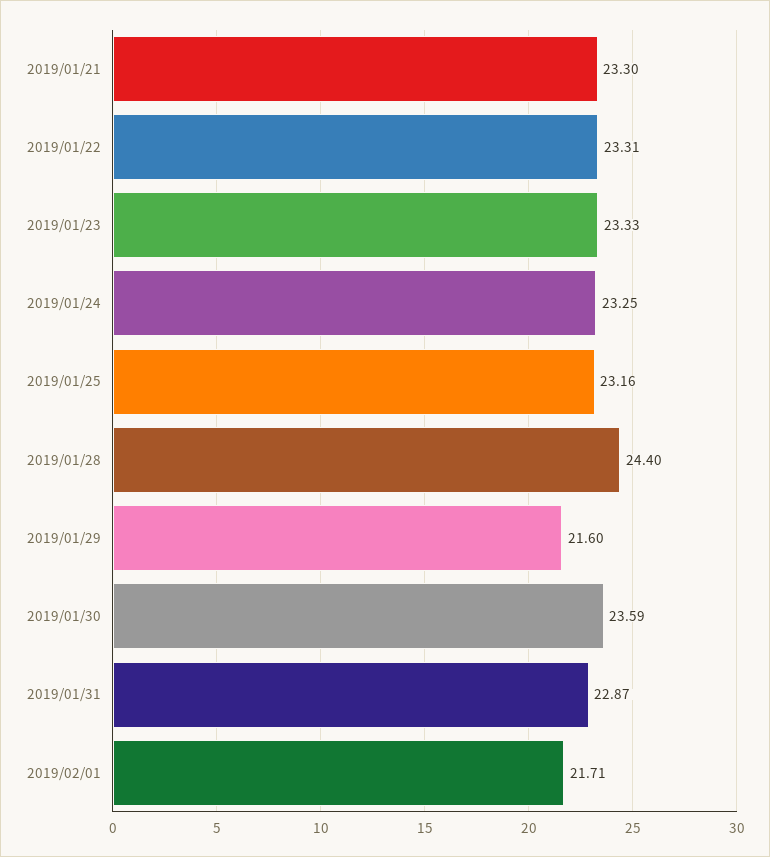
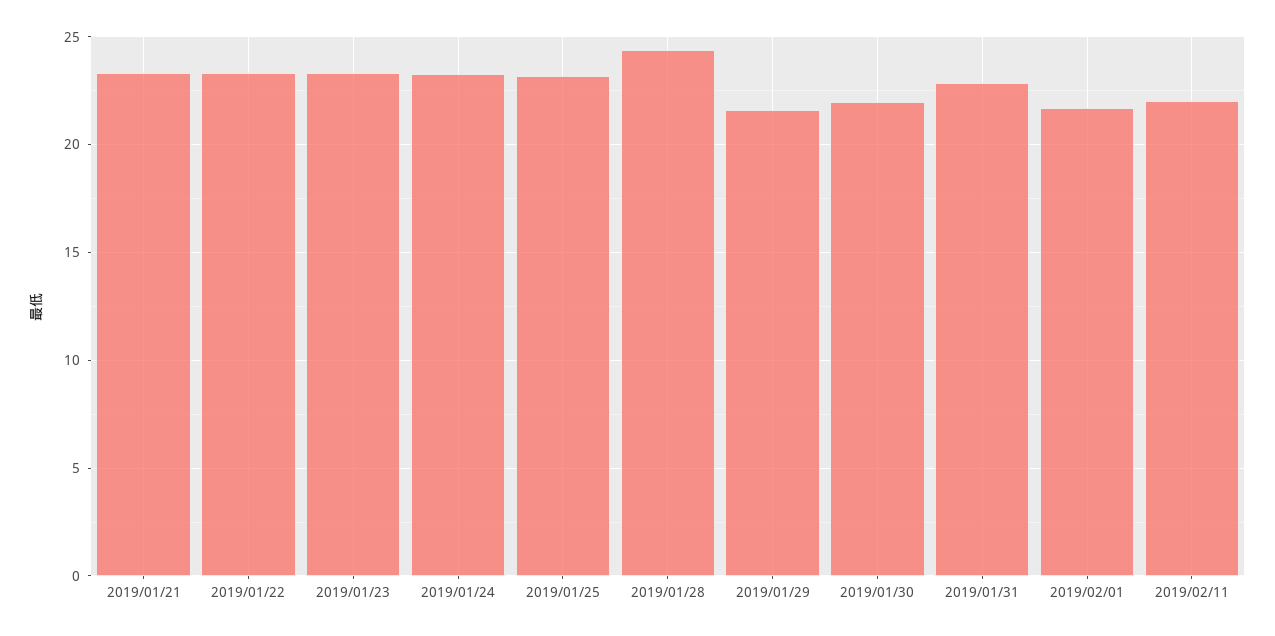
2019/01/30: 23.59 -> 22
2019/02/11: none -> 22

